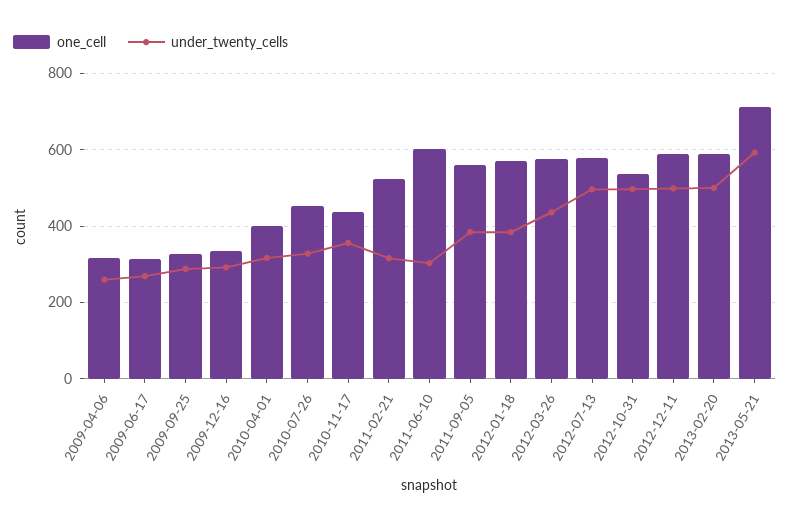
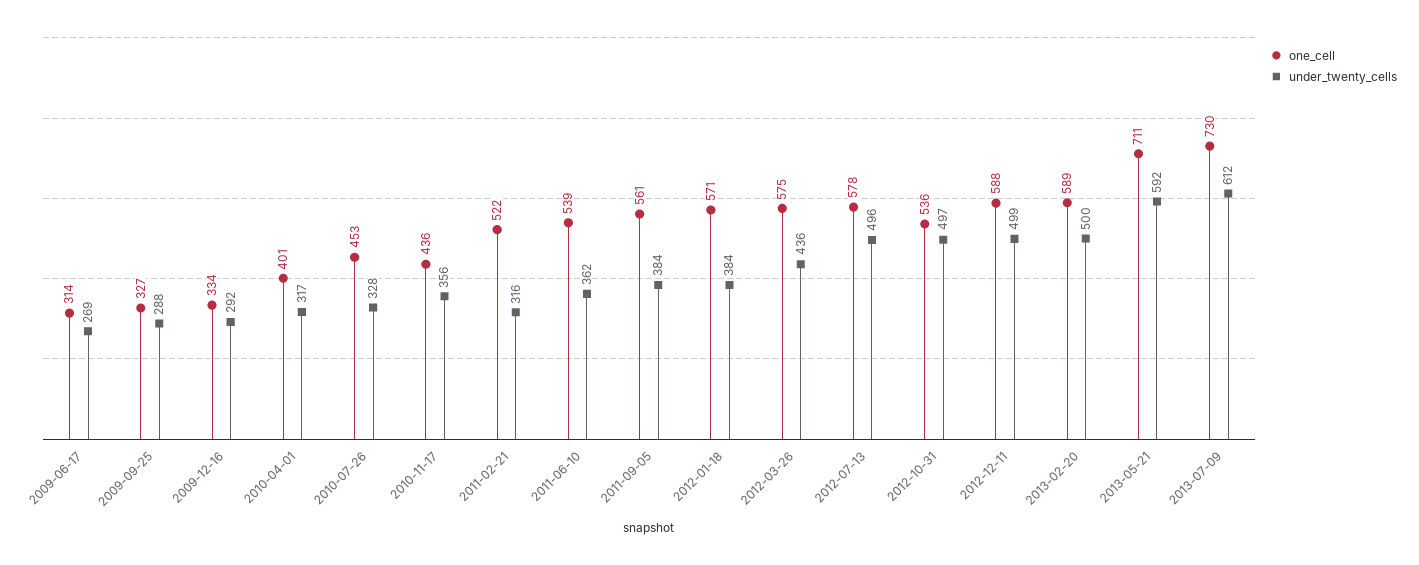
one_cell, 2009-04-06: 320 -> none
under_twenty_cells, 2009-04-06: 260 -> none
one_cell, 2011-06-10: 600 -> 539
under_twenty_cells, 2011-06-10: 300 -> 362
one_cell, 2013-07-09: none -> 730
under_twenty_cells, 2013-07-09: none -> 612

